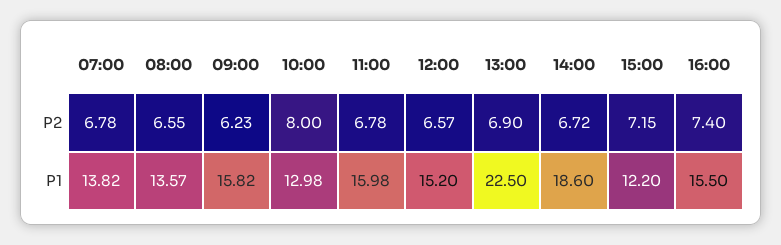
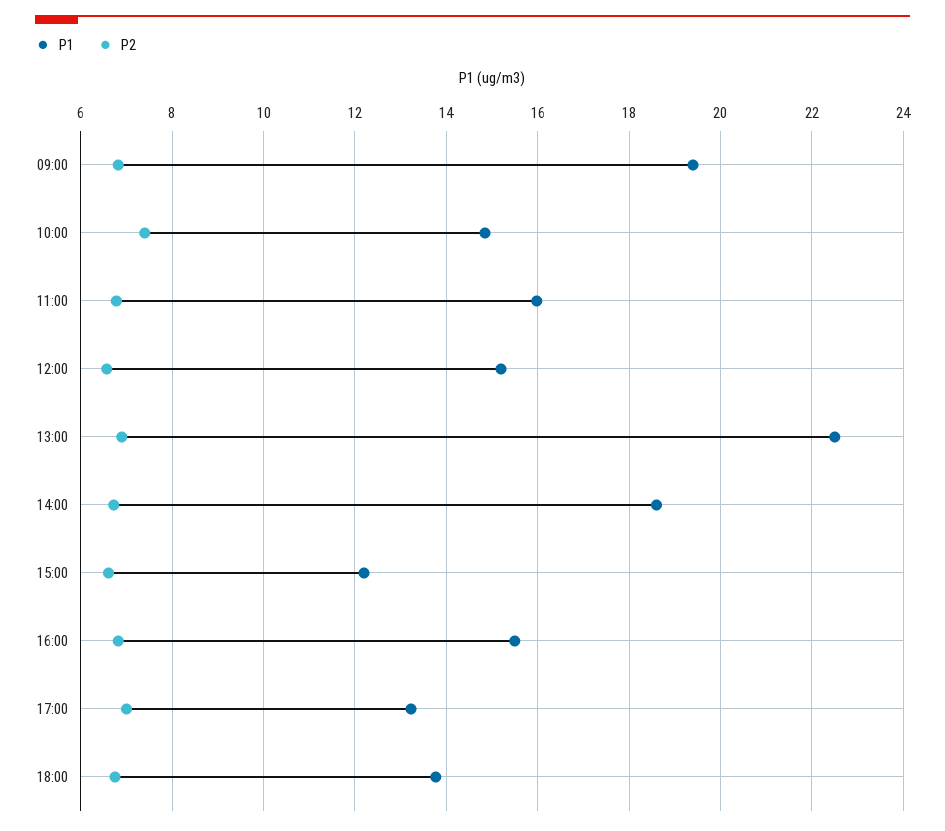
P2, 07:00: 6.78 -> none
P2, 08:00: 6.55 -> none
P2, 09:00: 6.23 -> 6.8
P2, 10:00: 8 -> 7.4
P2, 15:00: 7.15 -> 6.6
P2, 16:00: 7.4 -> 6.8
P1, 07:00: 13.82 -> none
P1, 08:00: 13.57 -> none
P1, 09:00: 15.82 -> 19.4
P1, 10:00: 12.98 -> 14.8
P1, 17:00: none -> 13.2
P2, 17:00: none -> 7
P1, 18:00: none -> 13.8
P2, 18:00: none -> 6.8

